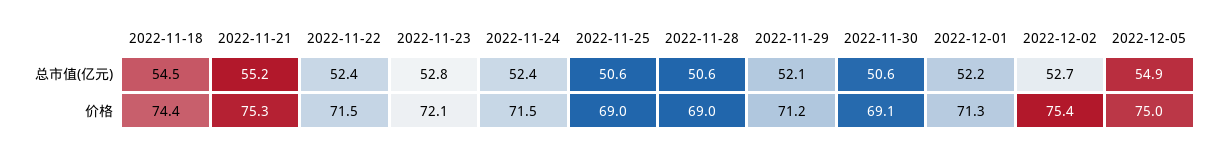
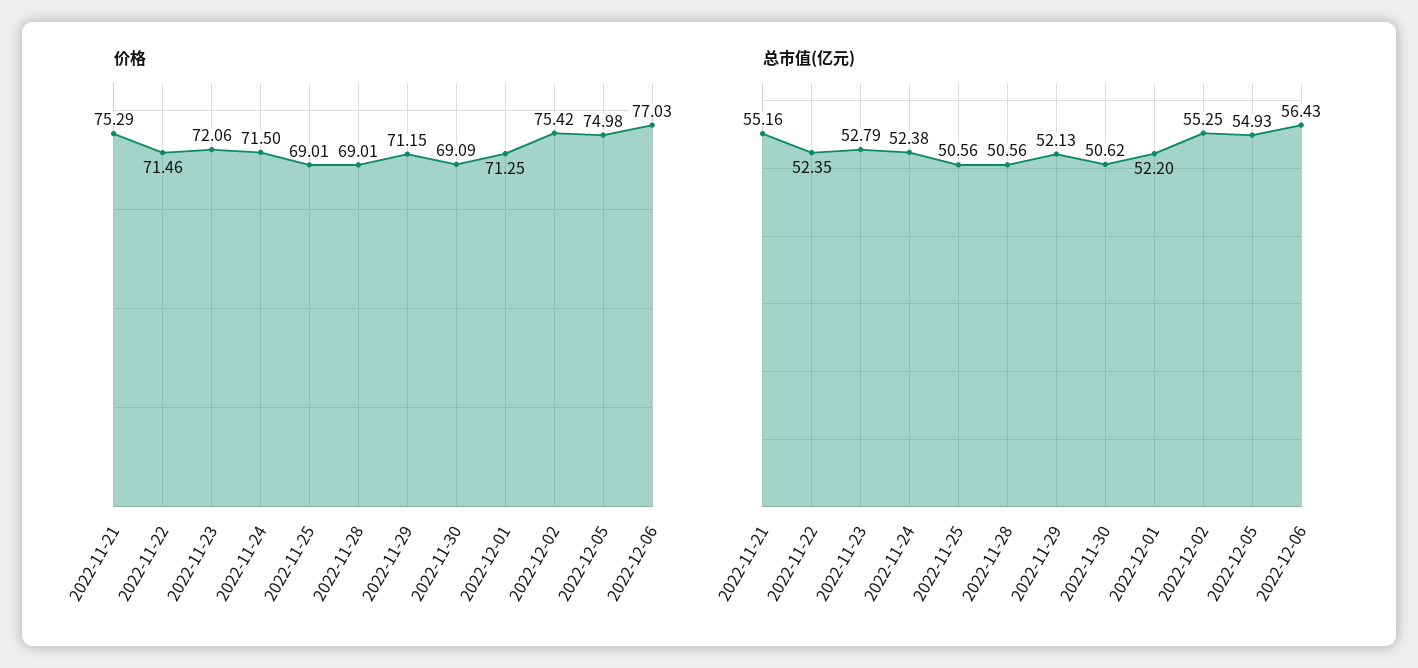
总市值(亿元), 2022-11-18: 54.5 -> none
总市值(亿元), 2022-12-02: 52.7 -> 55.25
价格, 2022-11-18: 74.4 -> none
价格, 2022-12-06: none -> 77.03
总市值(亿元), 2022-12-06: none -> 56.43

